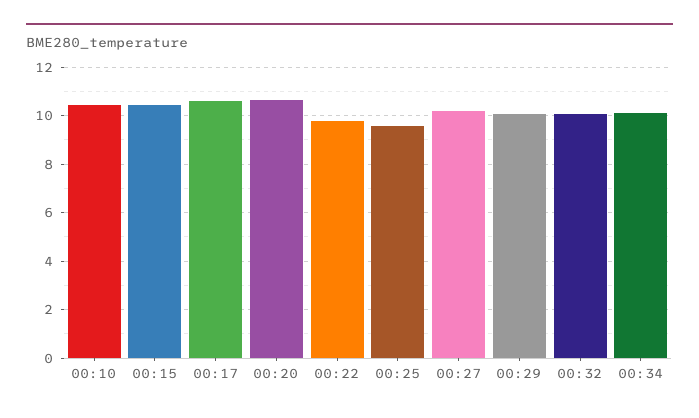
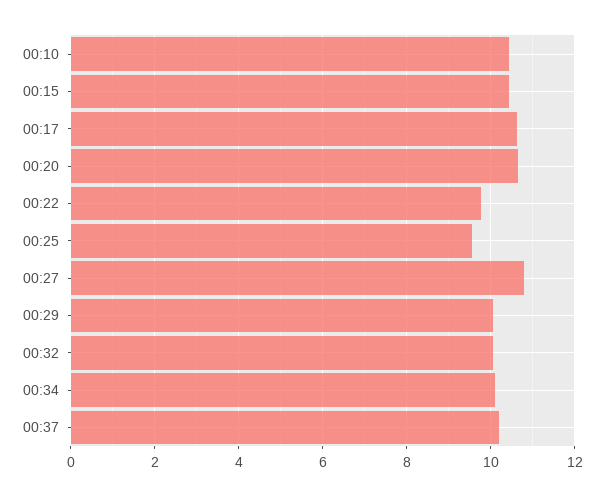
00:27: 10.25 -> 10.8
00:37: none -> 10.2

